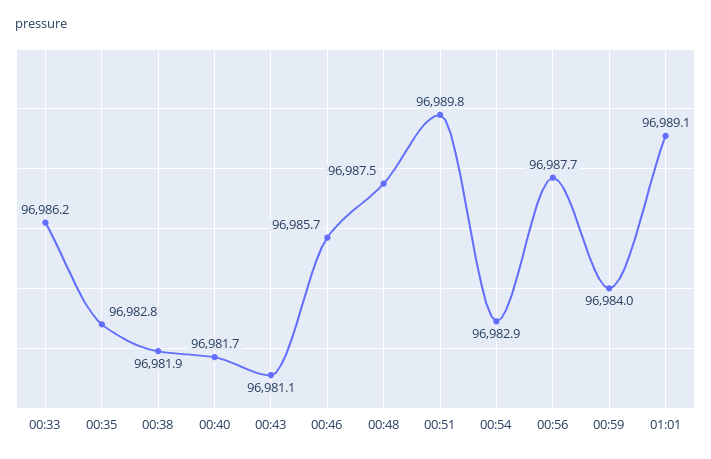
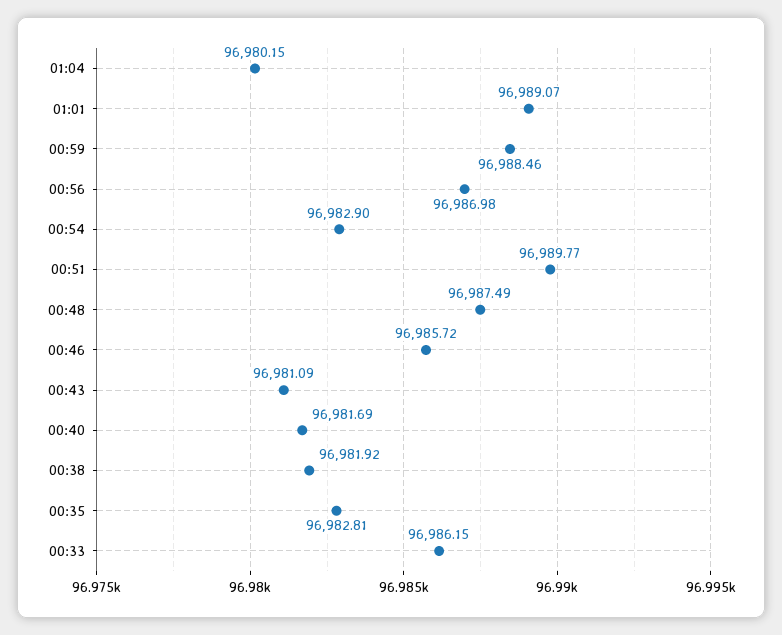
00:56: 96987.7 -> 96986.98
00:59: 96984 -> 96988.46
01:04: none -> 96980.15

